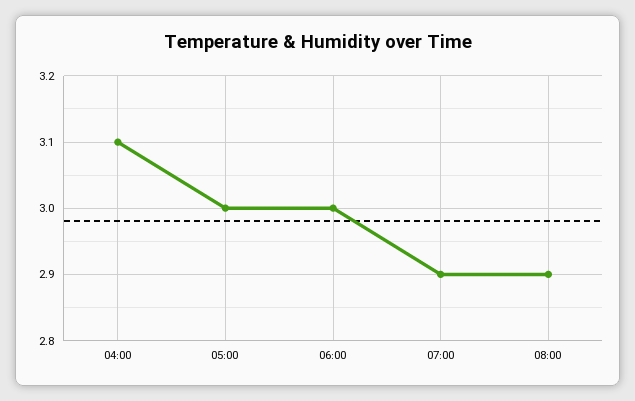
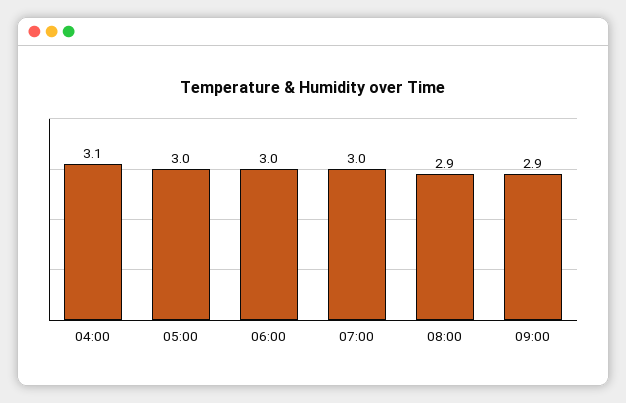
07:00: 2.9 -> 3
09:00: none -> 2.9

